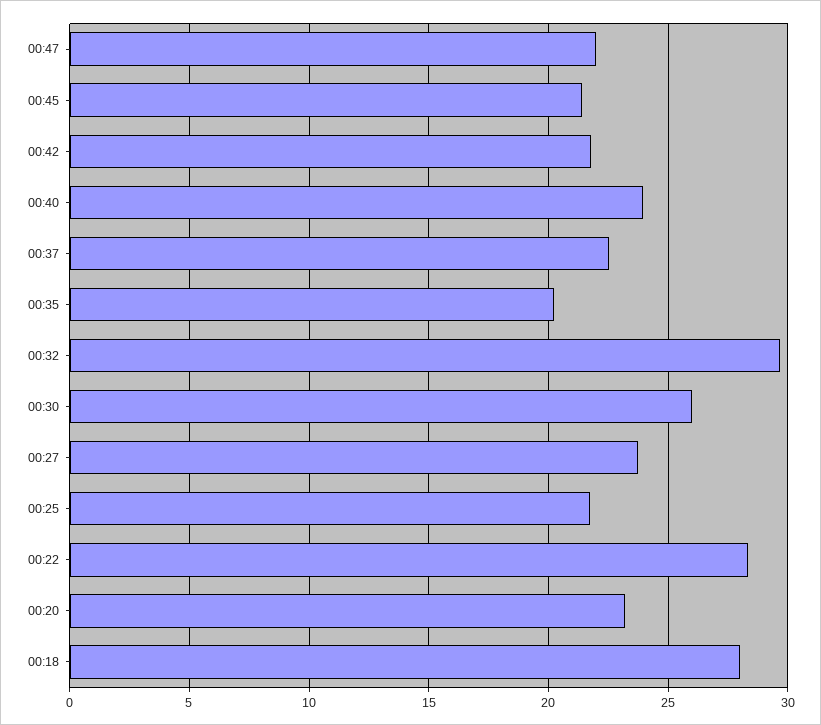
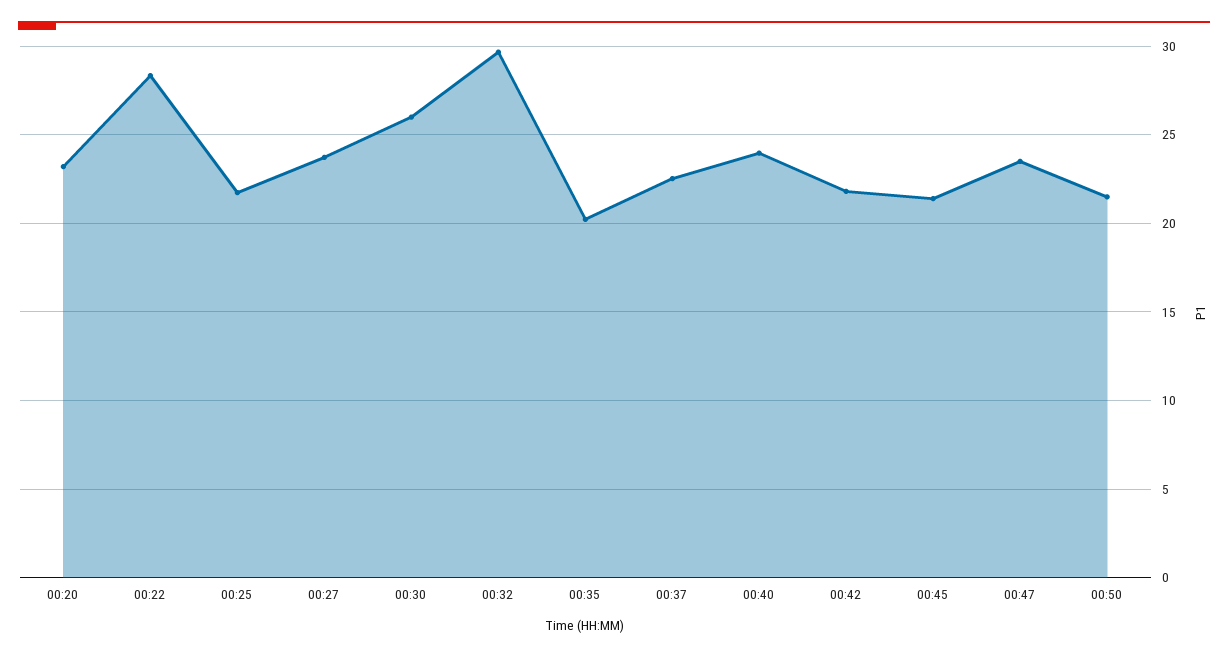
00:47: 22 -> 23.5
00:18: 28 -> none
00:50: none -> 21.5

